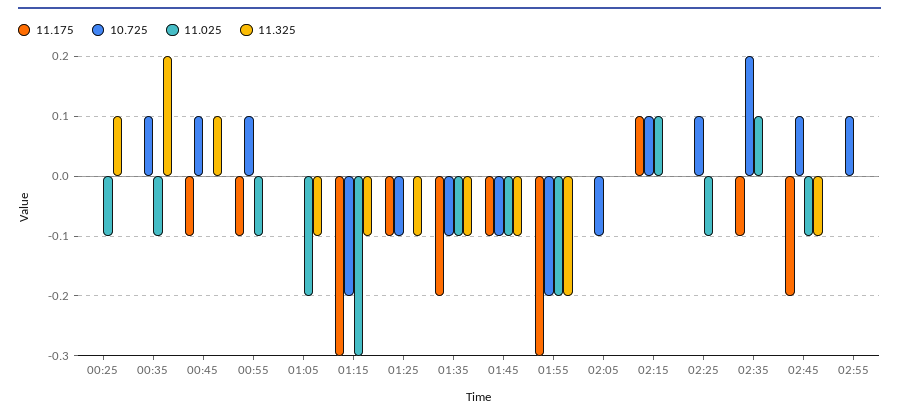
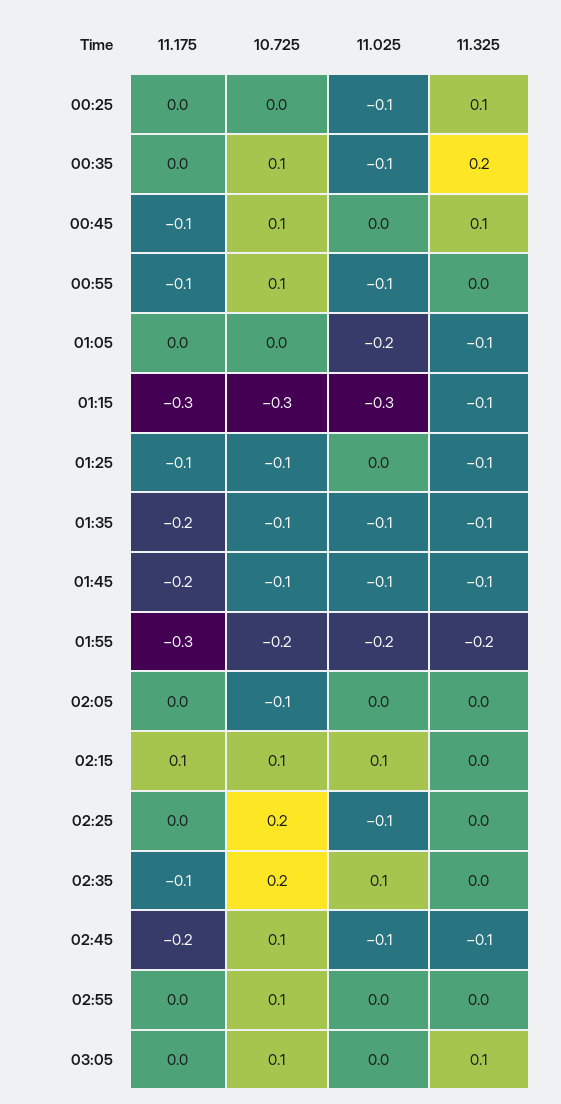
10.725, 01:15: -0.2 -> -0.3
11.175, 01:45: -0.1 -> -0.2
10.725, 02:25: 0.1 -> 0.2
11.175, 03:05: none -> 0
10.725, 03:05: none -> 0.1
11.025, 03:05: none -> 0
11.325, 03:05: none -> 0.1

